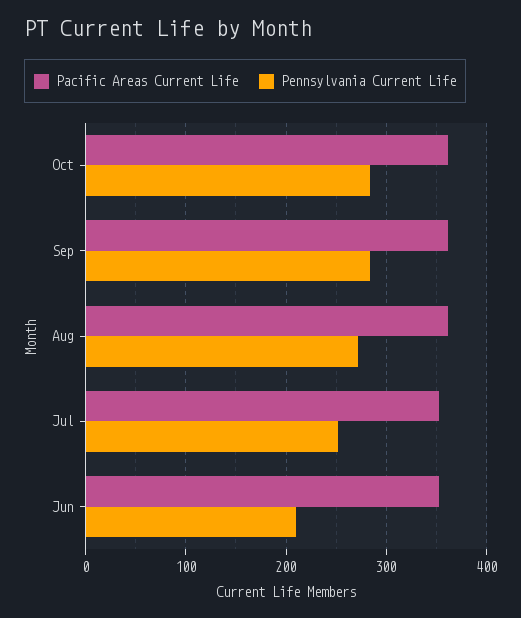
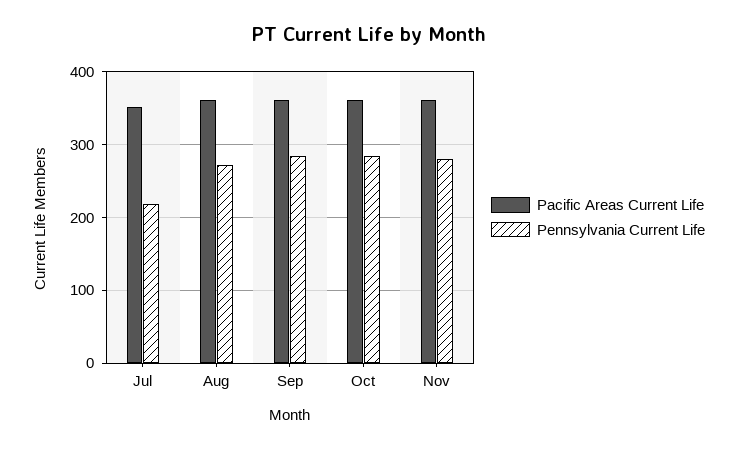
Pennsylvania Current Life, Jul: 250 -> 220
Pacific Areas Current Life, Jun: 350 -> none
Pennsylvania Current Life, Jun: 210 -> none
Pacific Areas Current Life, Nov: none -> 360
Pennsylvania Current Life, Nov: none -> 280

